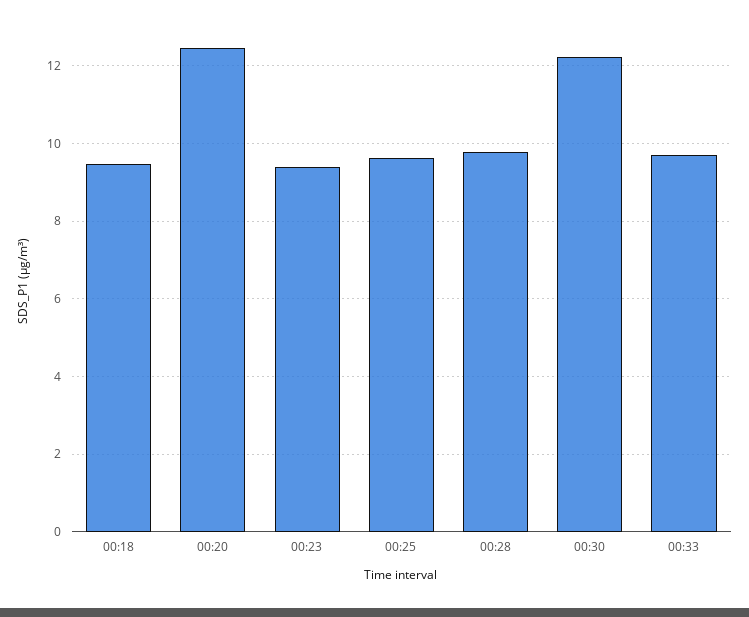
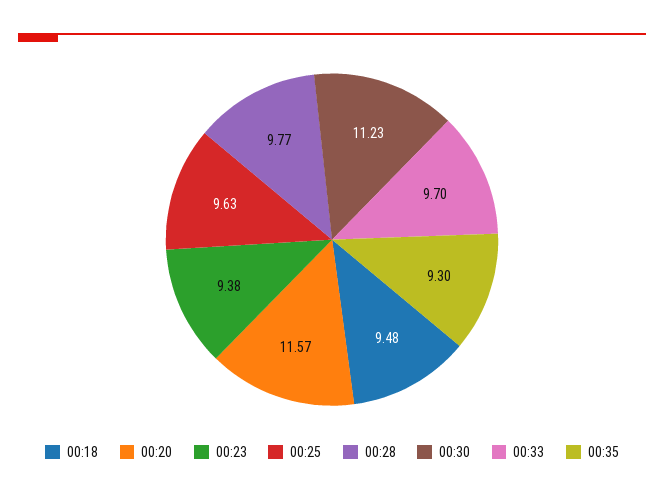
00:20: 12.4 -> 11.57
00:30: 12.2 -> 11.23
00:35: none -> 9.3

